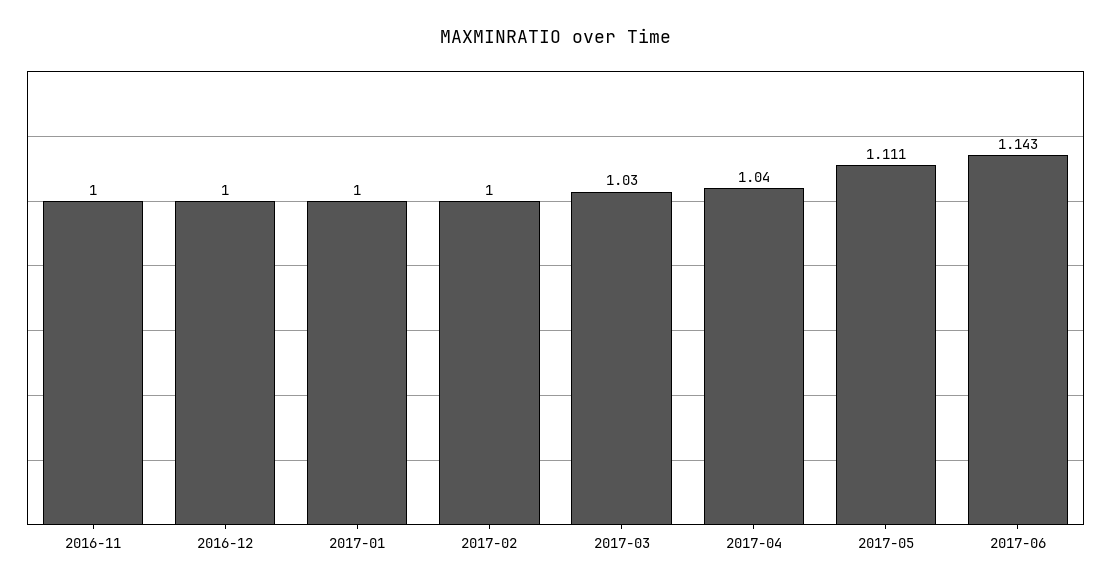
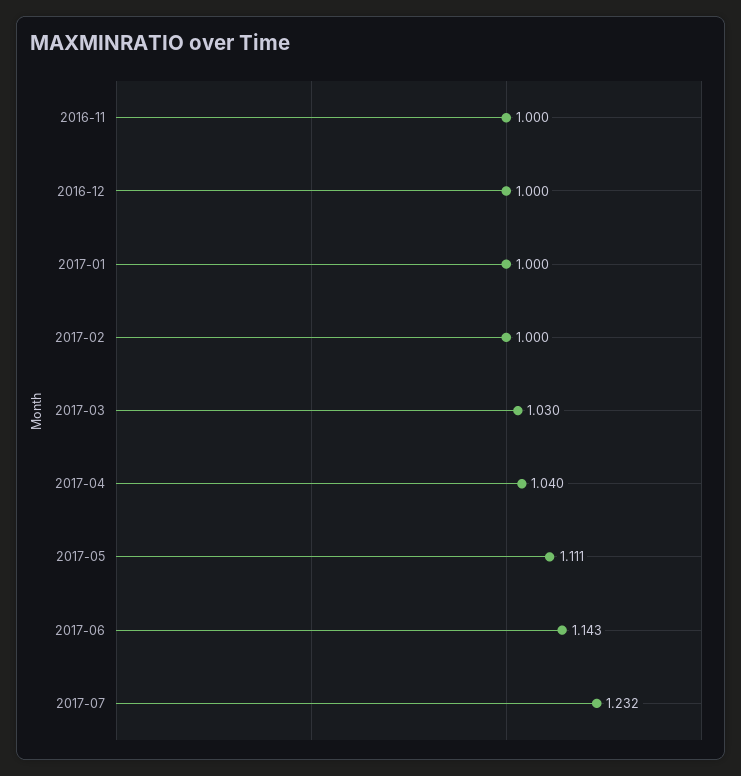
2017-07: none -> 1.232

